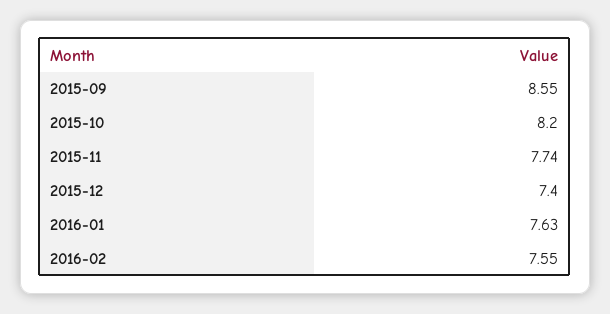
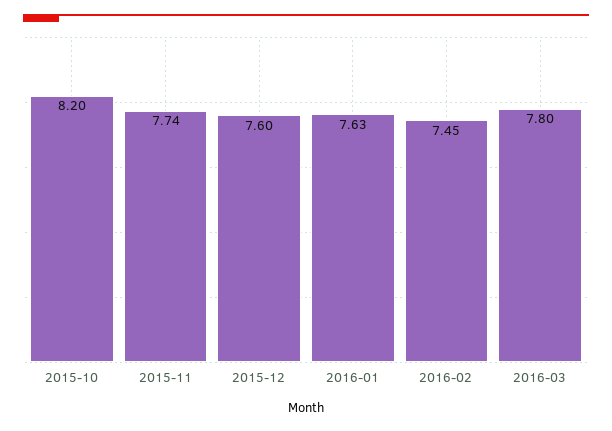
2015-09: 8.55 -> none
2015-12: 7.4 -> 7.6
2016-02: 7.55 -> 7.45
2016-03: none -> 7.8

